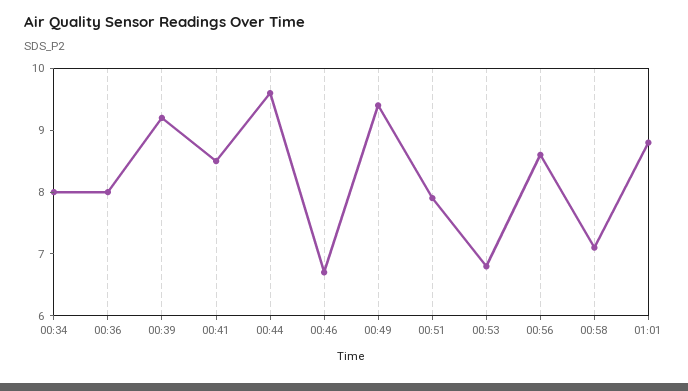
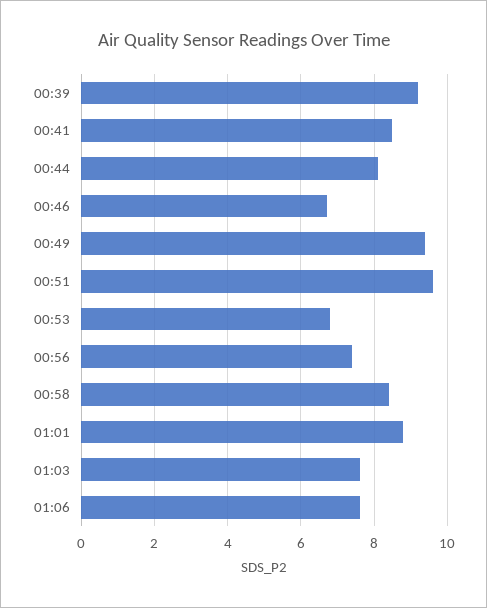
00:34: 8 -> none
00:36: 8 -> none
00:44: 9.5 -> 8
00:51: 8 -> 9.5
00:56: 8.5 -> 7.5
00:58: 7 -> 8.5
01:03: none -> 7.5
01:06: none -> 7.5

